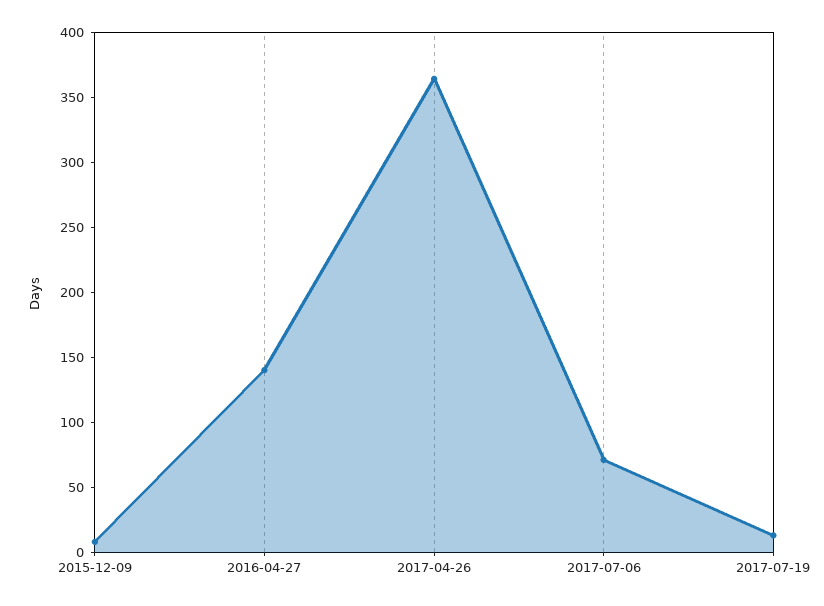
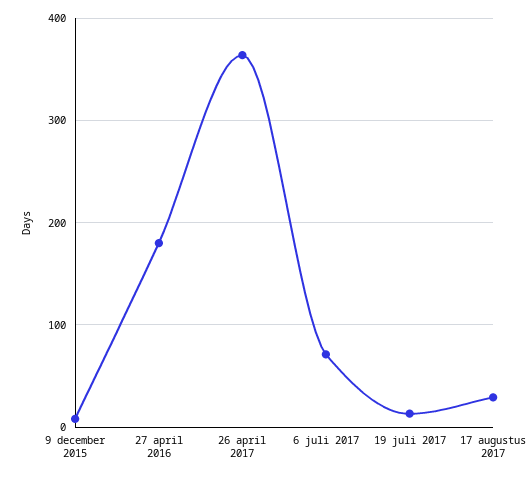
2016-04-27: 140 -> 180
17 augustus 2017: none -> 30

